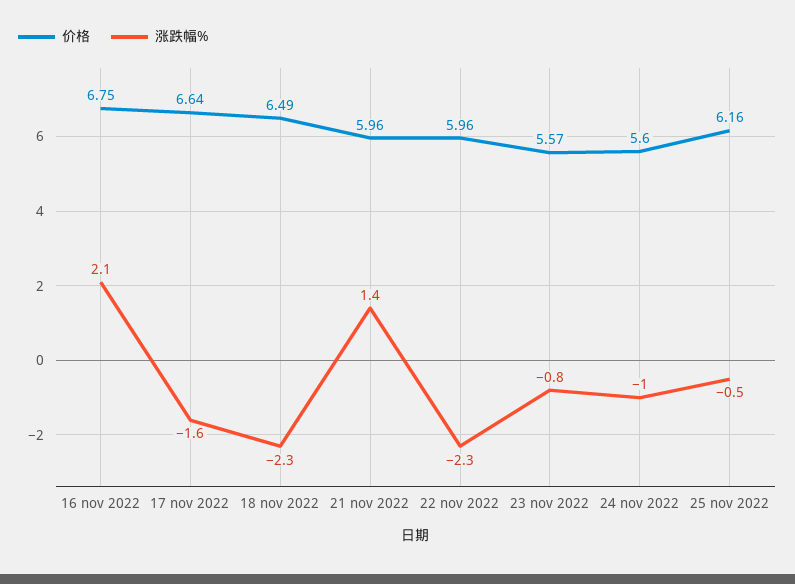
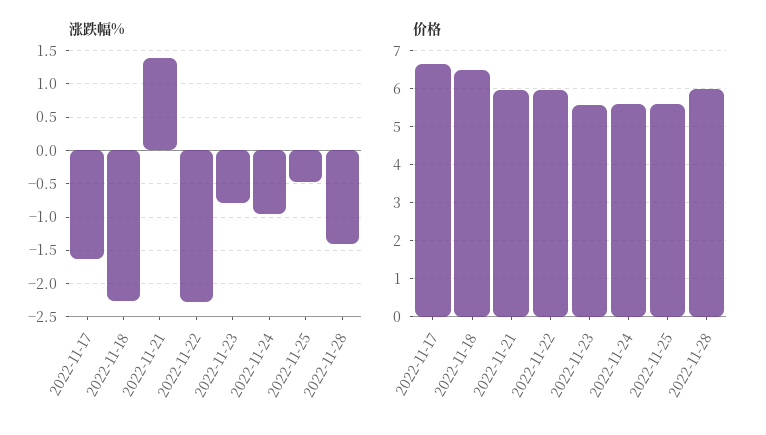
价格, 16 nov 2022: 6.75 -> none
涨跌幅%, 16 nov 2022: 2.1 -> none
价格, 25 nov 2022: 6.16 -> 5.6
涨跌幅%, 2022-11-28: none -> -1.4
价格, 2022-11-28: none -> 6

